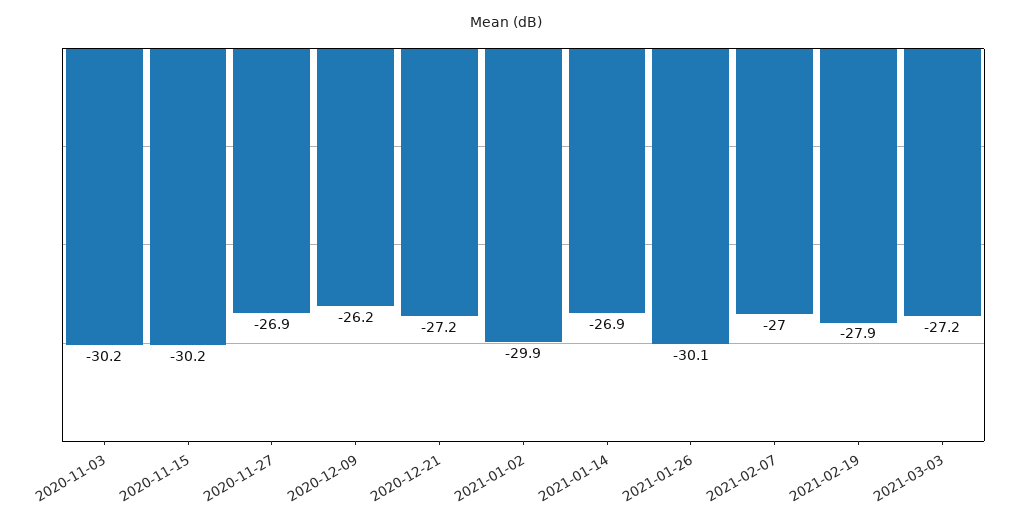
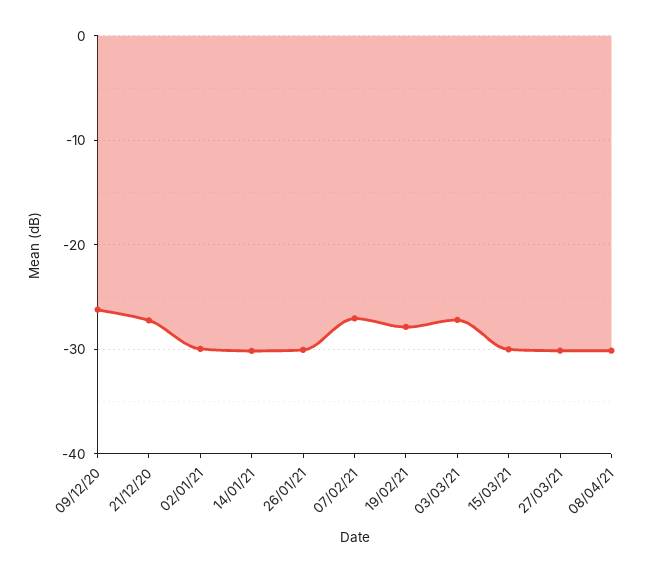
2020-11-03: -30.2 -> none
2020-11-15: -30.2 -> none
2020-11-27: -26.9 -> none
2021-01-14: -26.9 -> -30
15/03/21: none -> -30
27/03/21: none -> -30
08/04/21: none -> -30

